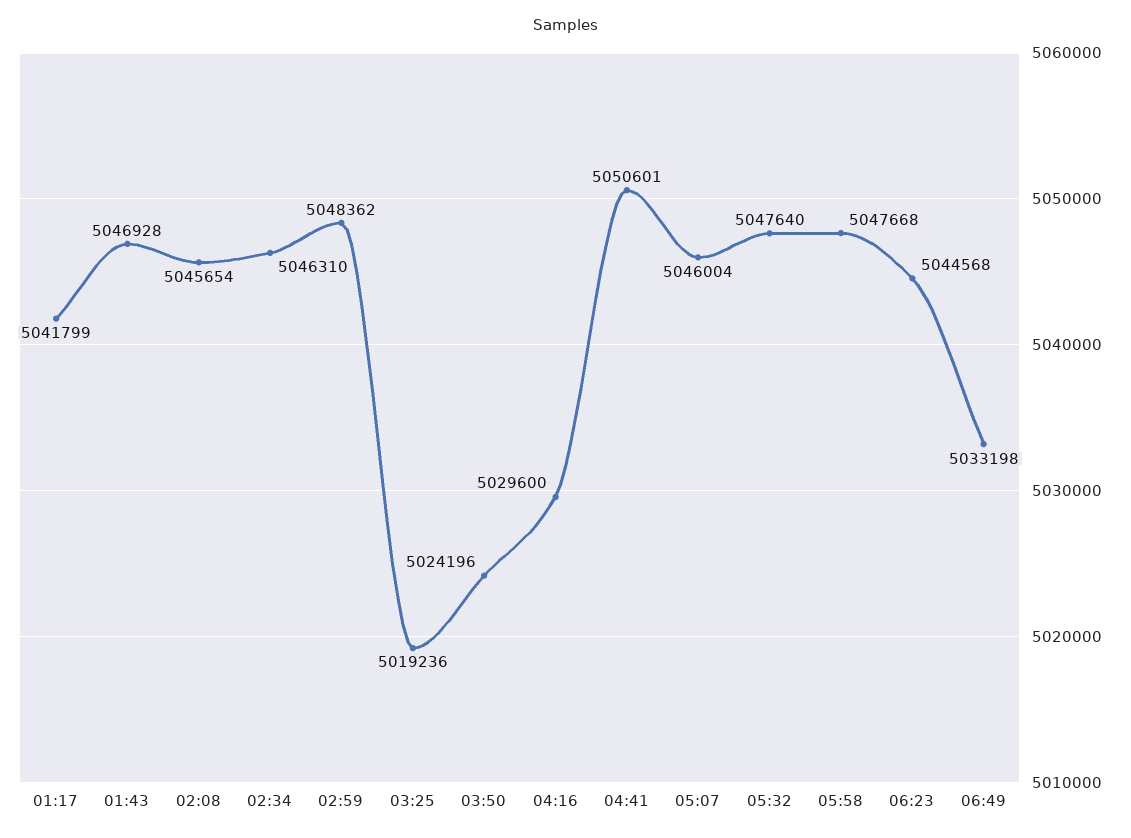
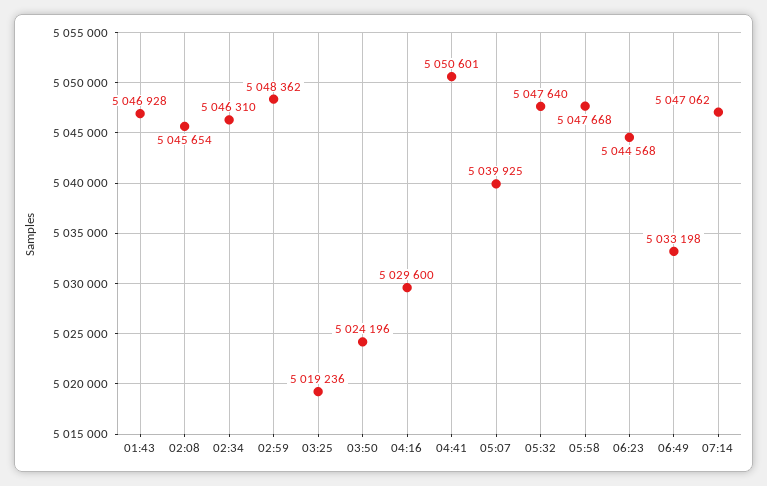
01:17: 5041799 -> none
05:07: 5046004 -> 5039925
07:14: none -> 5047062

